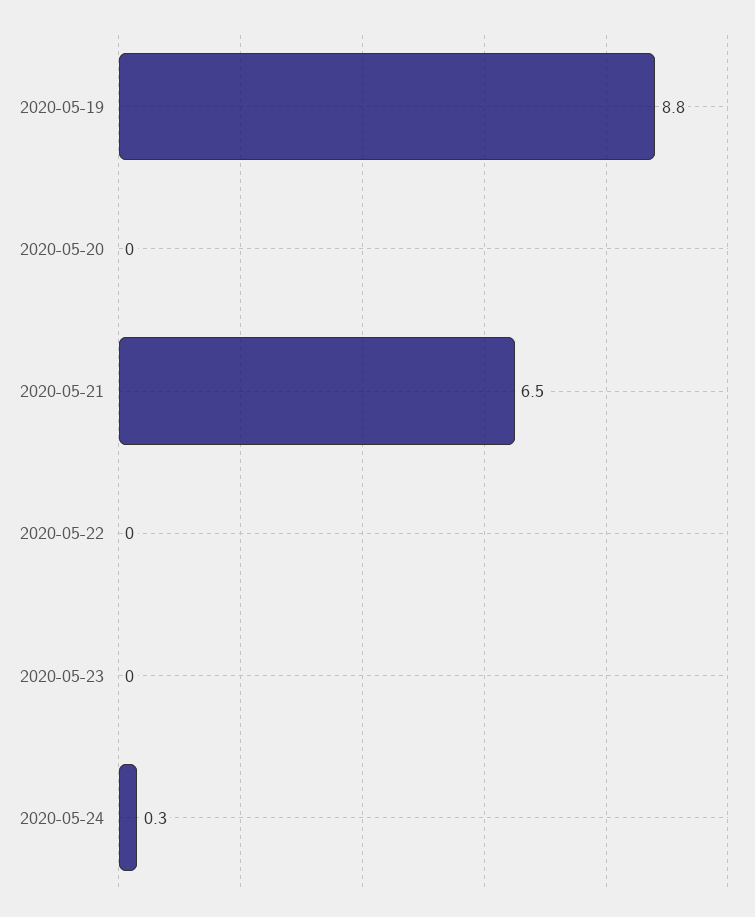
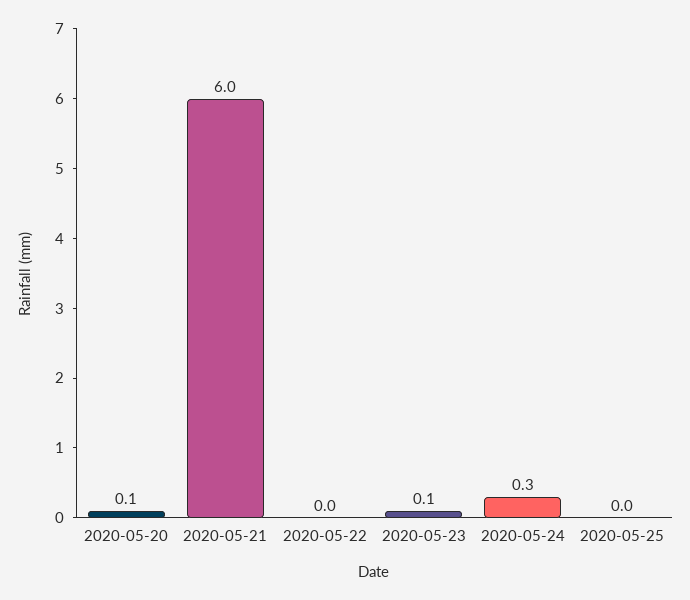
2020-05-19: 8.8 -> none
2020-05-20: 0 -> 0.1
2020-05-21: 6.5 -> 6
2020-05-23: 0 -> 0.1
2020-05-25: none -> 0

